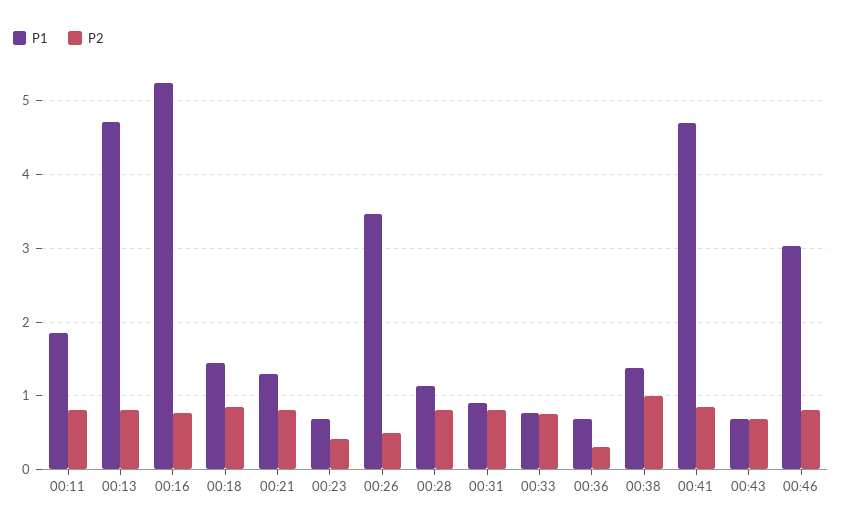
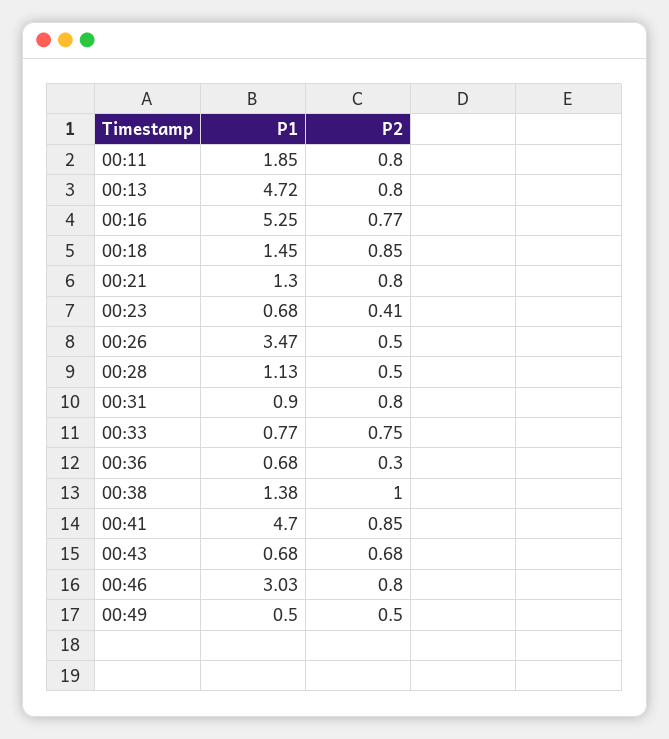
P2, 00:28: 0.8 -> 0.5
P1, 00:49: none -> 0.5
P2, 00:49: none -> 0.5

